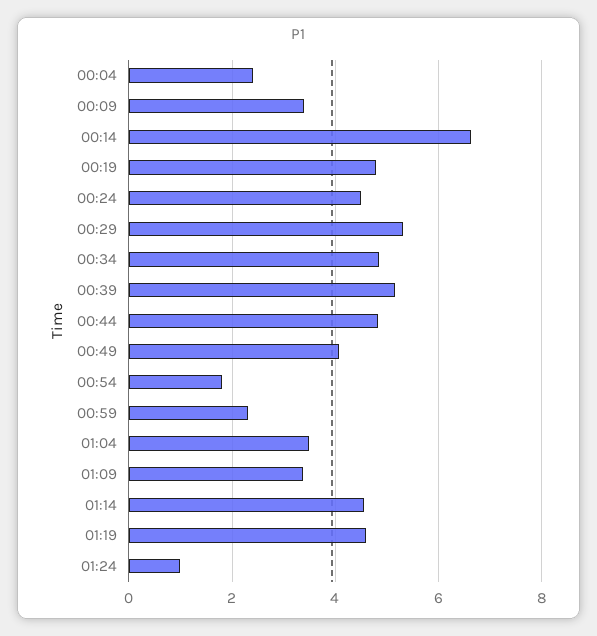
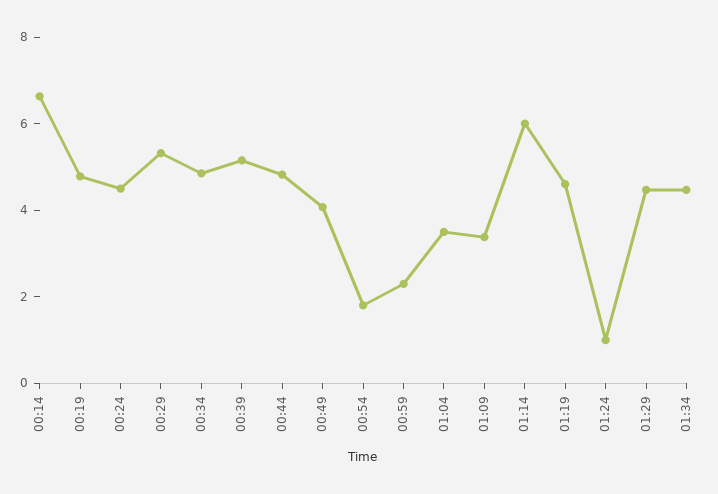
00:04: 2.4 -> none
00:09: 3.4 -> none
01:14: 4.6 -> 6
01:29: none -> 4.5
01:34: none -> 4.5

